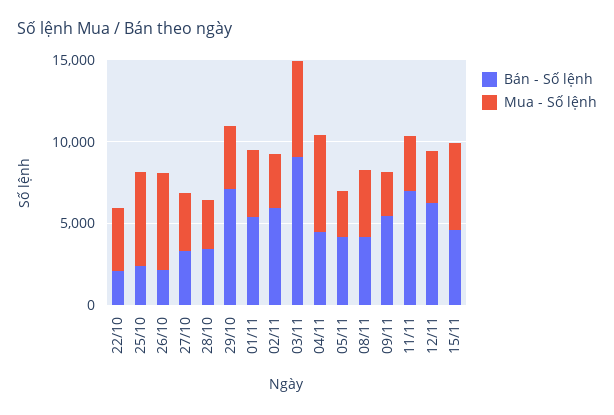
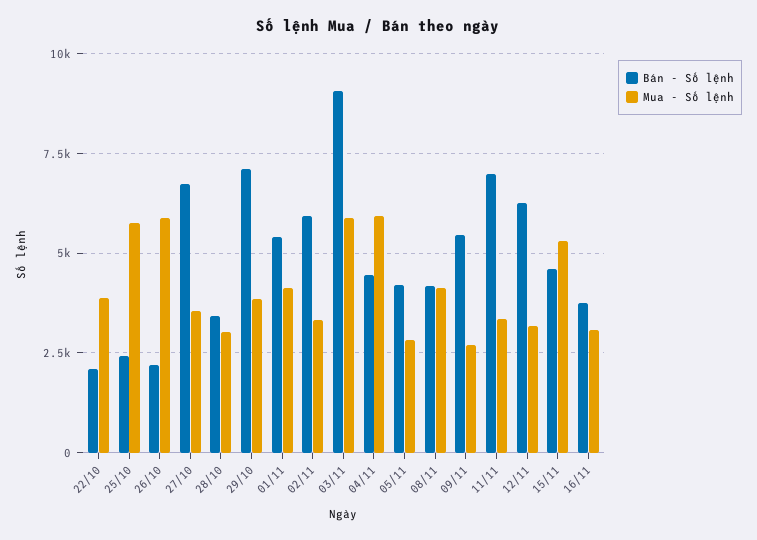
Bán - Số lệnh, 27/10: 3000 -> 6750
Bán - Số lệnh, 16/11: none -> 3750
Mua - Số lệnh, 16/11: none -> 3000

